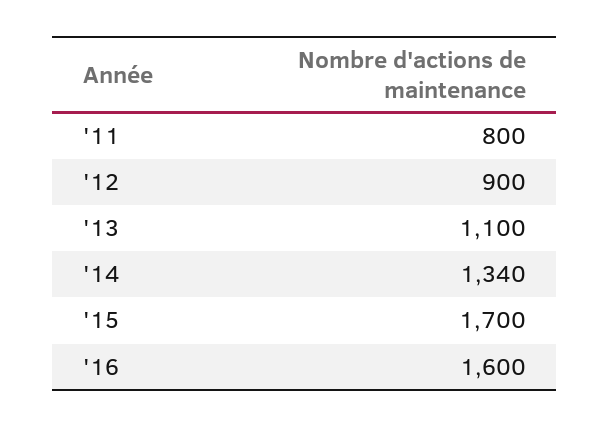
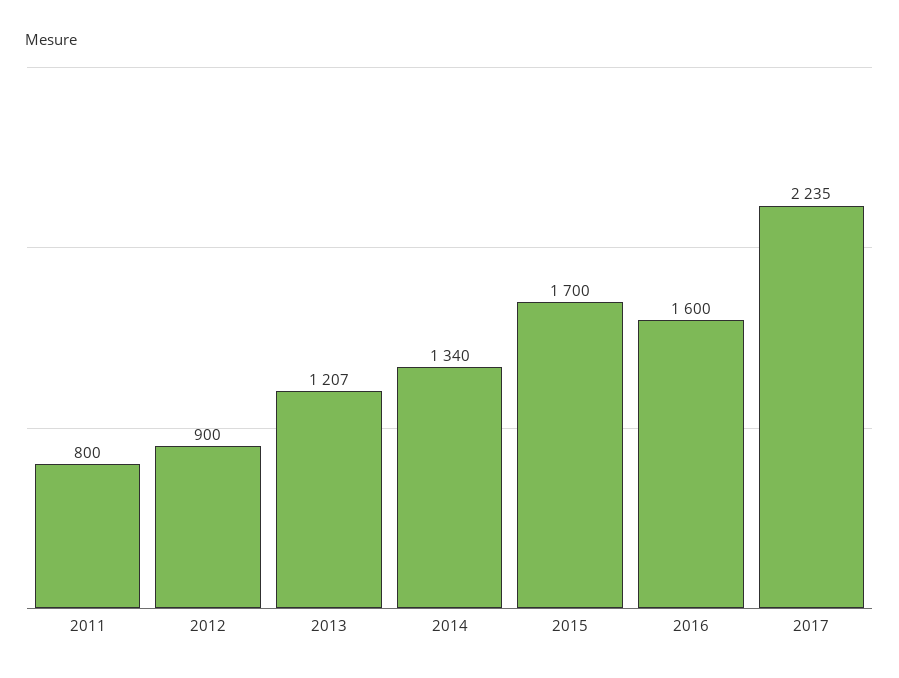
'13: 1100 -> 1207
2017: none -> 2235

